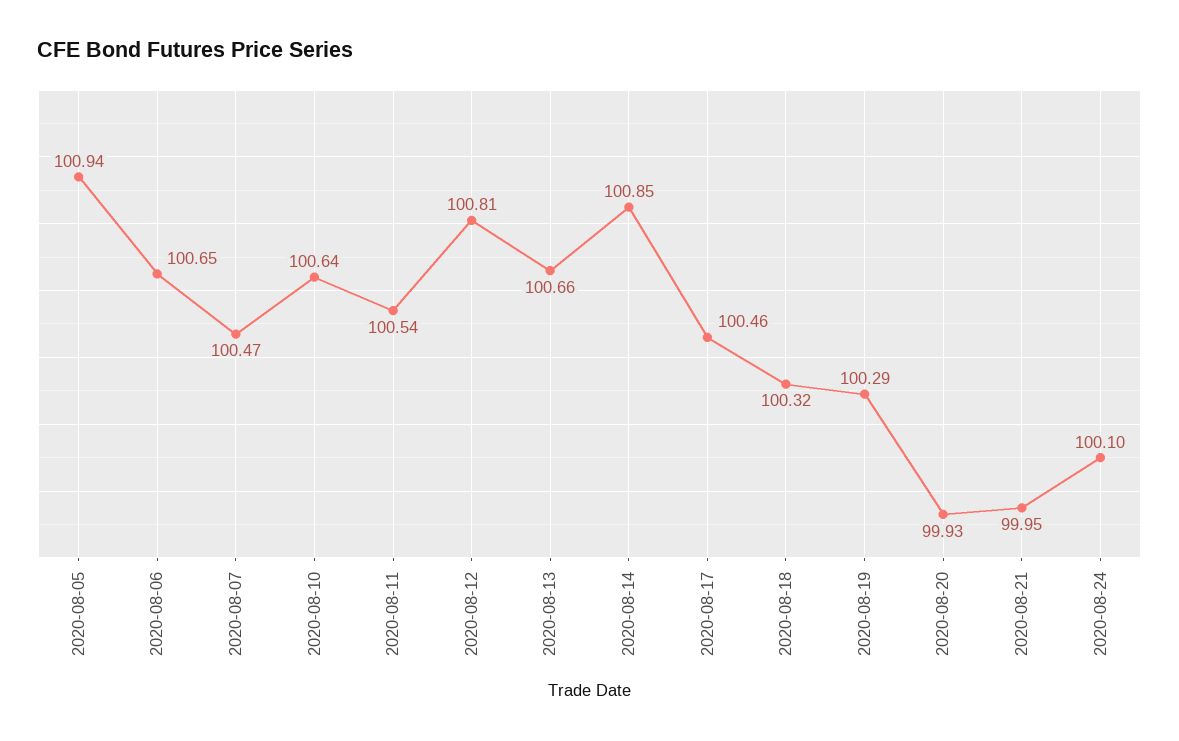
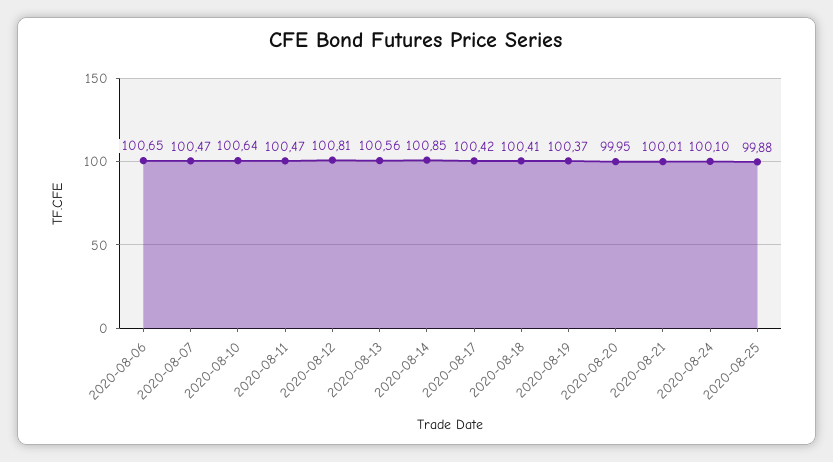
2020-08-05: 100.94 -> none
2020-08-11: 100.54 -> 100.47
2020-08-13: 100.66 -> 100.56
2020-08-17: 100.46 -> 100.42
2020-08-18: 100.32 -> 100.41
2020-08-19: 100.29 -> 100.37
2020-08-20: 99.93 -> 99.95
2020-08-21: 99.95 -> 100.01
2020-08-25: none -> 99.88

